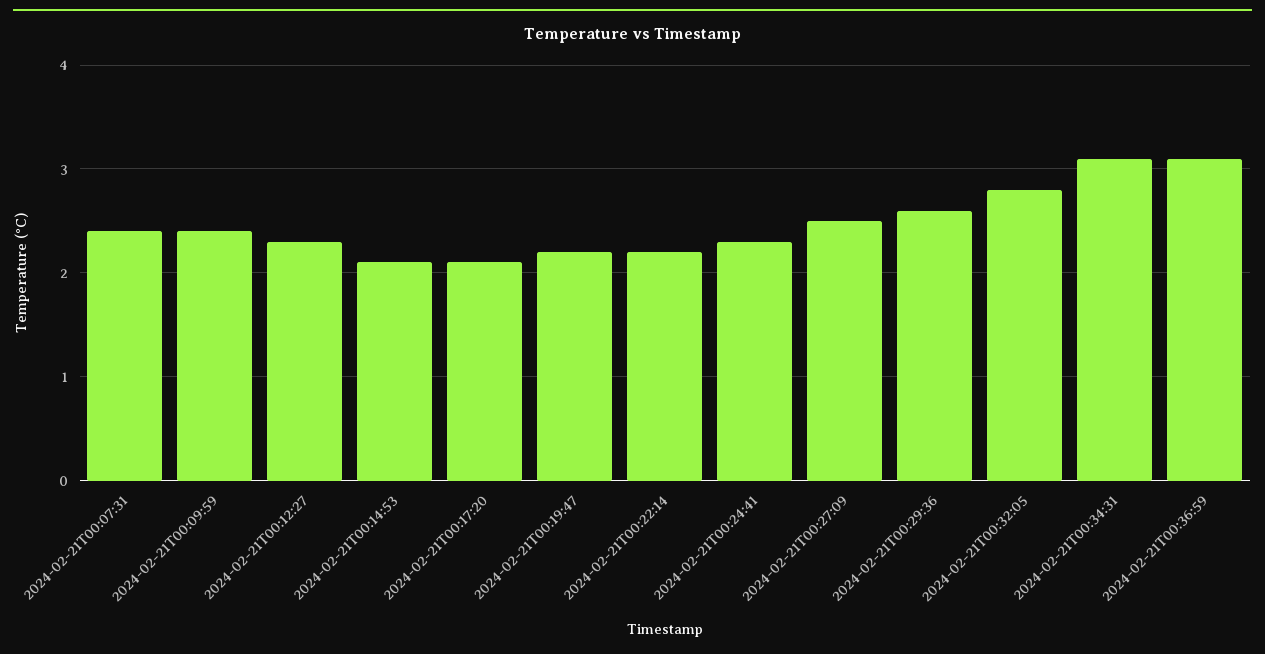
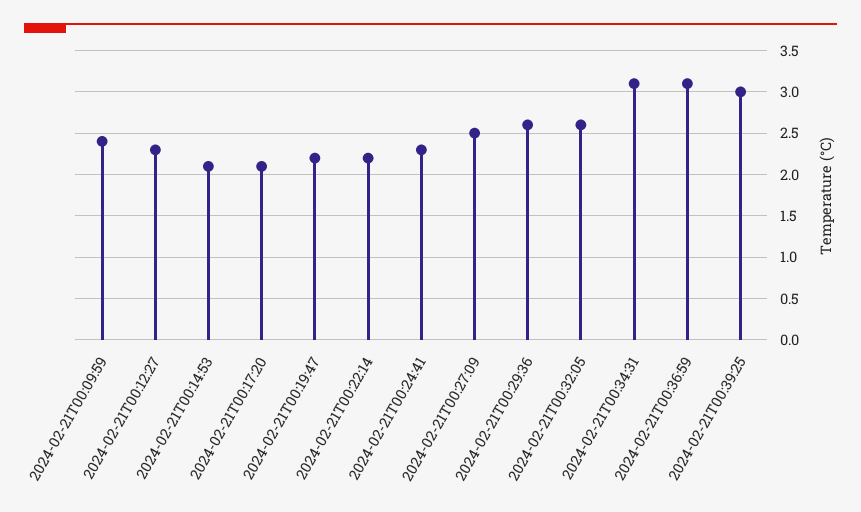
2024-02-21T00:07:31: 2.4 -> none
2024-02-21T00:32:05: 2.8 -> 2.6
2024-02-21T00:39:25: none -> 3

